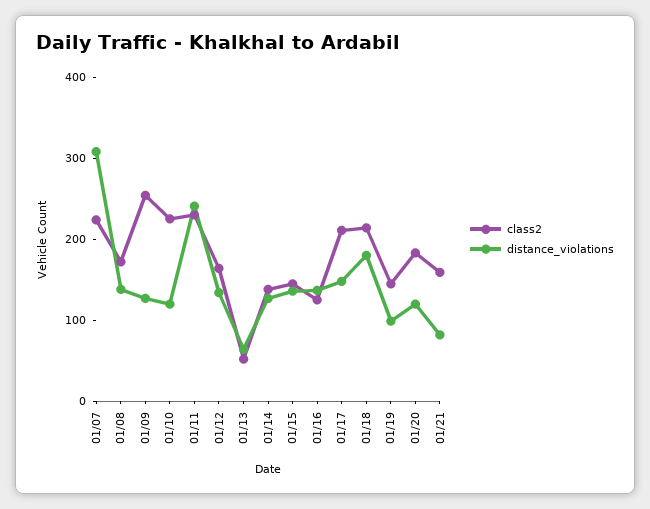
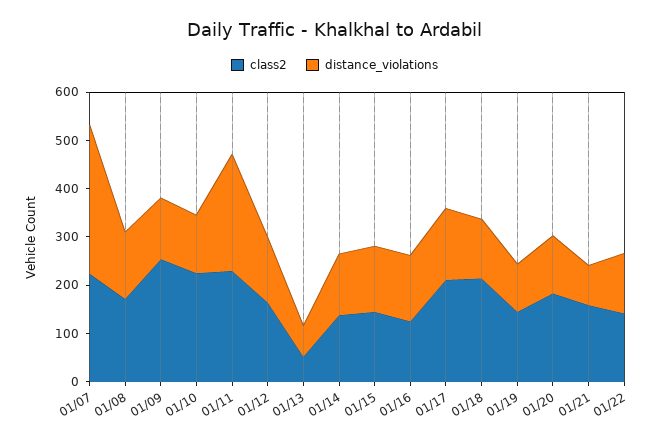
distance_violations, 01/18: 180 -> 120
class2, 01/22: none -> 140
distance_violations, 01/22: none -> 120

